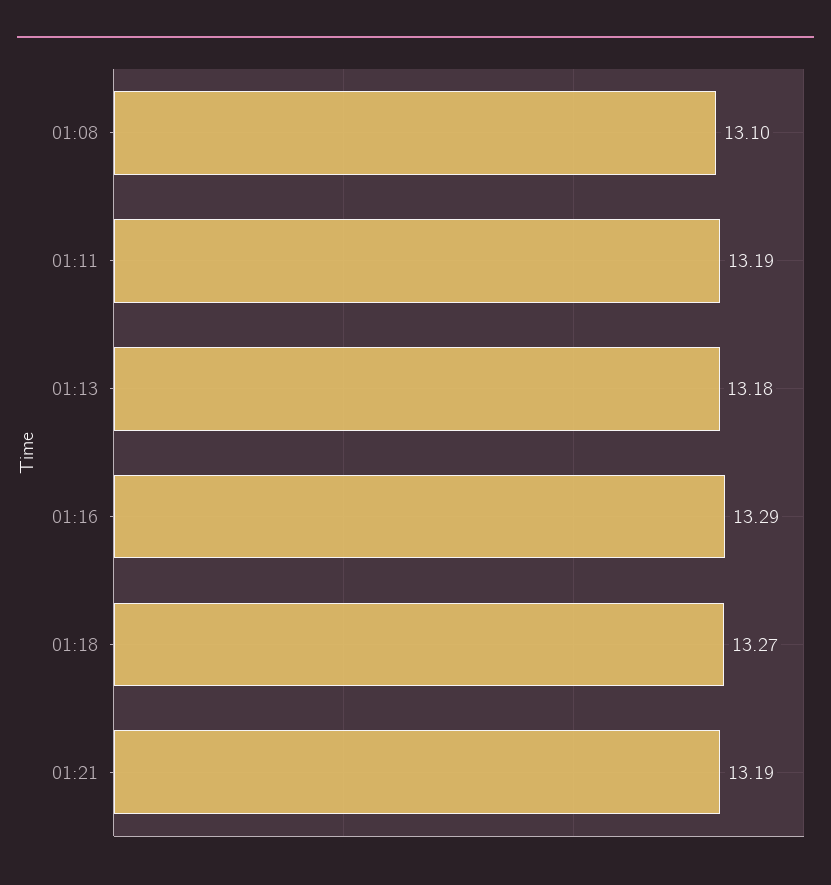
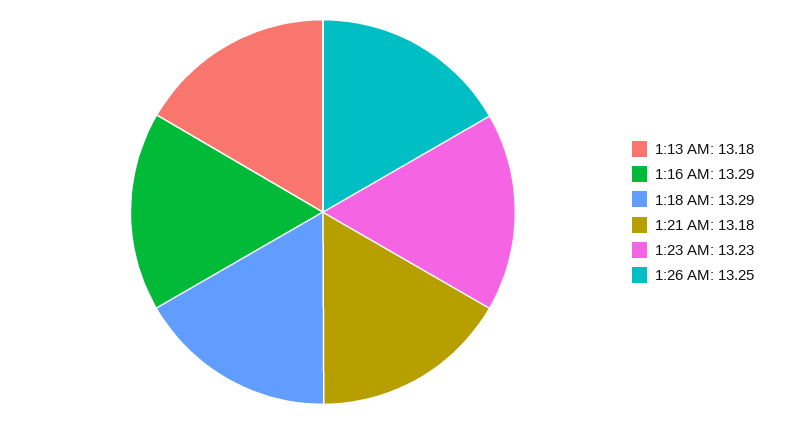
01:08: 13.1 -> none
01:11: 13.19 -> none
01:18: 13.27 -> 13.29
01:21: 13.19 -> 13.18
1:23 AM: none -> 13.23
1:26 AM: none -> 13.25

